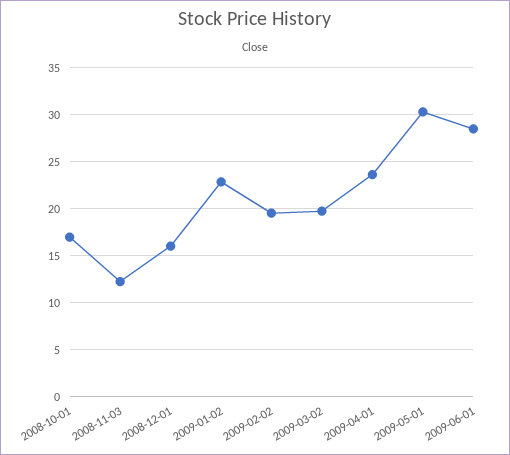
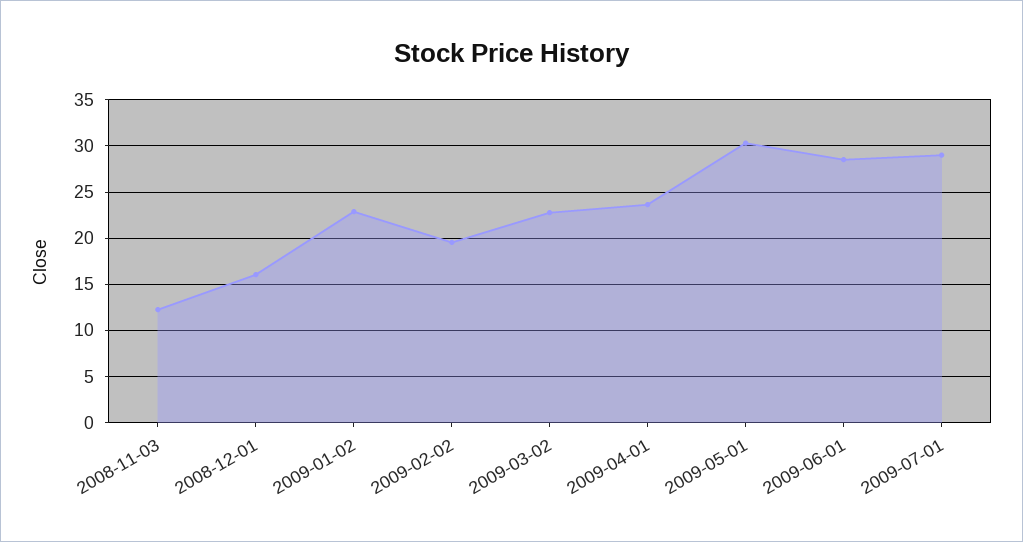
2008-10-01: 17 -> none
2009-03-02: 20 -> 23
2009-07-01: none -> 29

